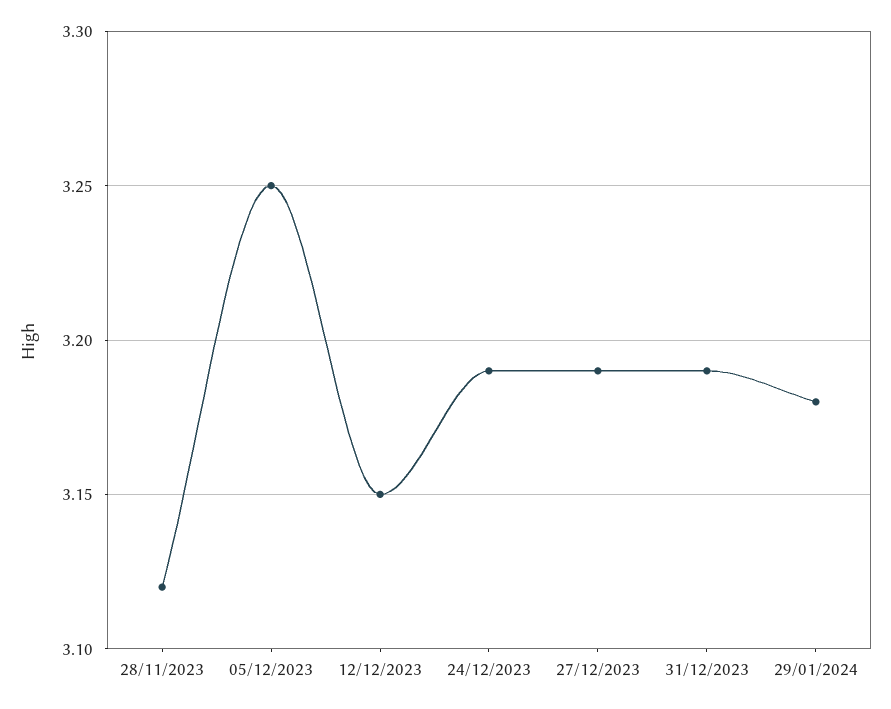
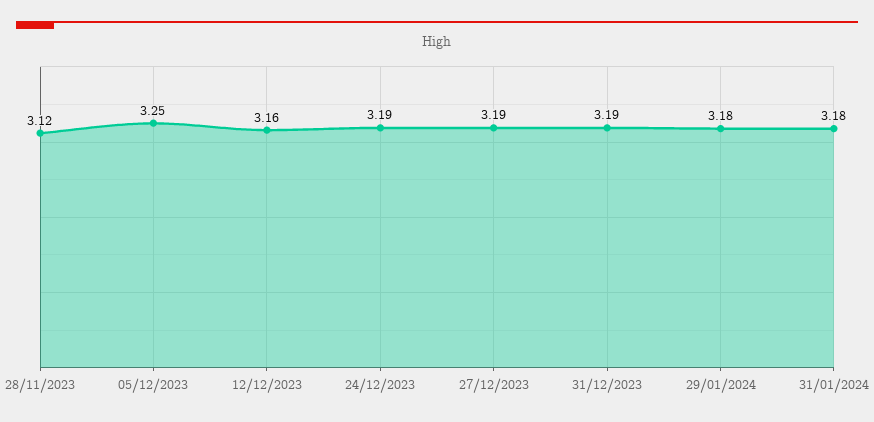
12/12/2023: 3.15 -> 3.16
31/01/2024: none -> 3.18

